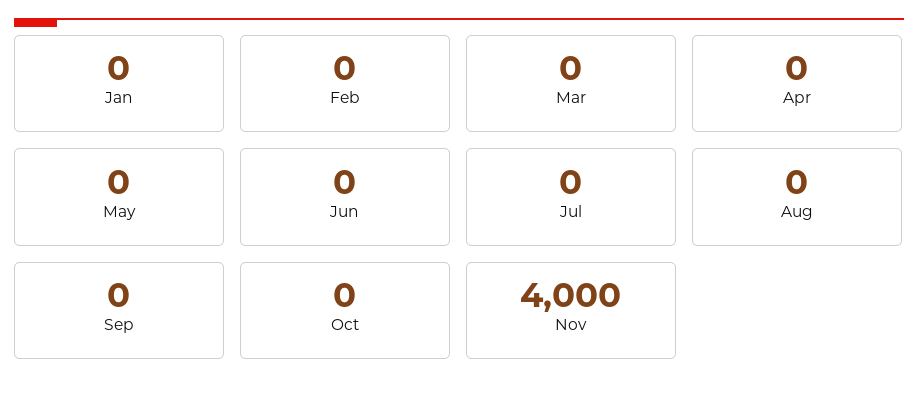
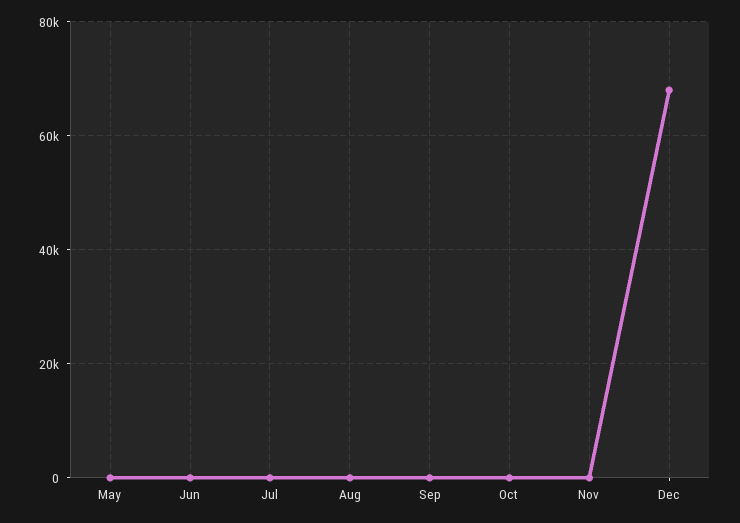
Jan: 0 -> none
Feb: 0 -> none
Mar: 0 -> none
Apr: 0 -> none
Nov: 4000 -> 0
Dec: none -> 68000

